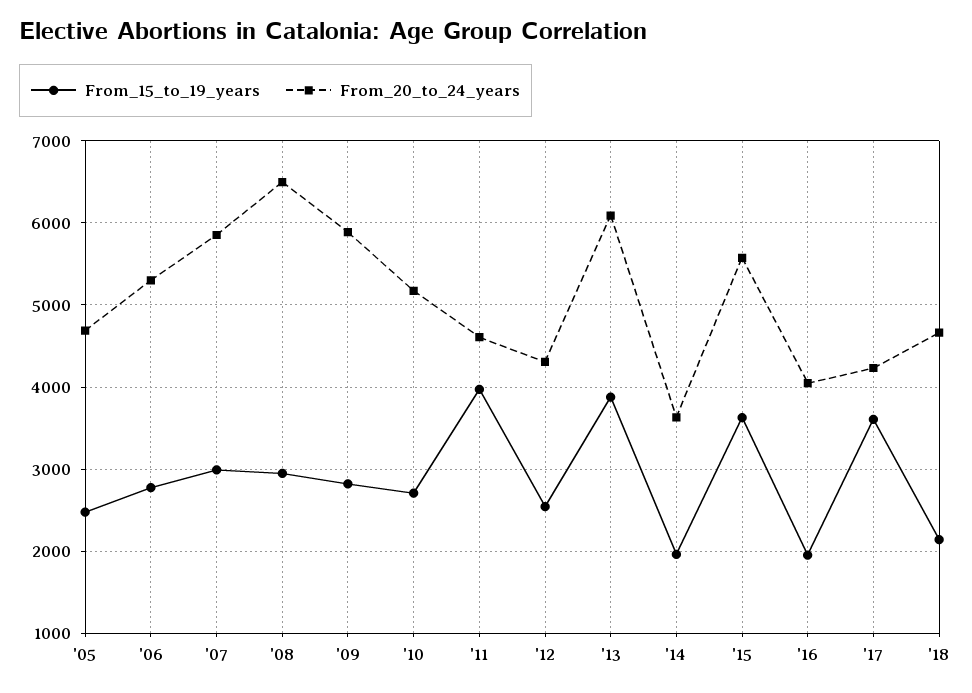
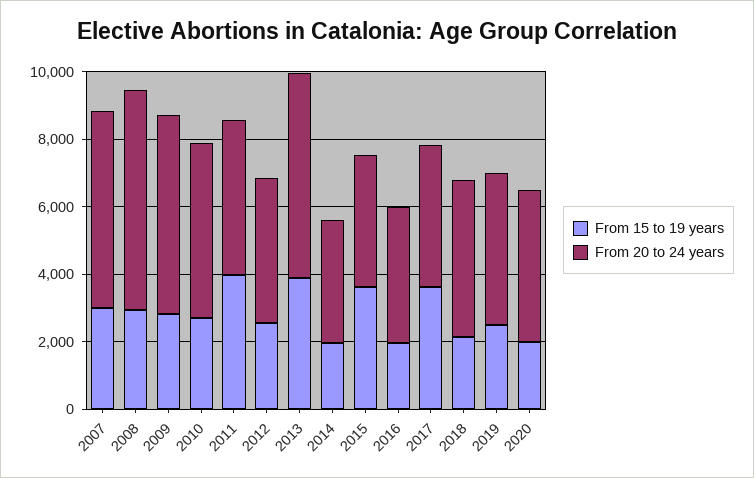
From_15_to_19_years, '05: 2500 -> none
From_20_to_24_years, '05: 4700 -> none
From_15_to_19_years, '06: 2800 -> none
From_20_to_24_years, '06: 5300 -> none
From_20_to_24_years, '15: 5600 -> 4000
From_15_to_19_years, 2019: none -> 2500
From_20_to_24_years, 2019: none -> 4500
From_15_to_19_years, 2020: none -> 2000
From_20_to_24_years, 2020: none -> 4500

